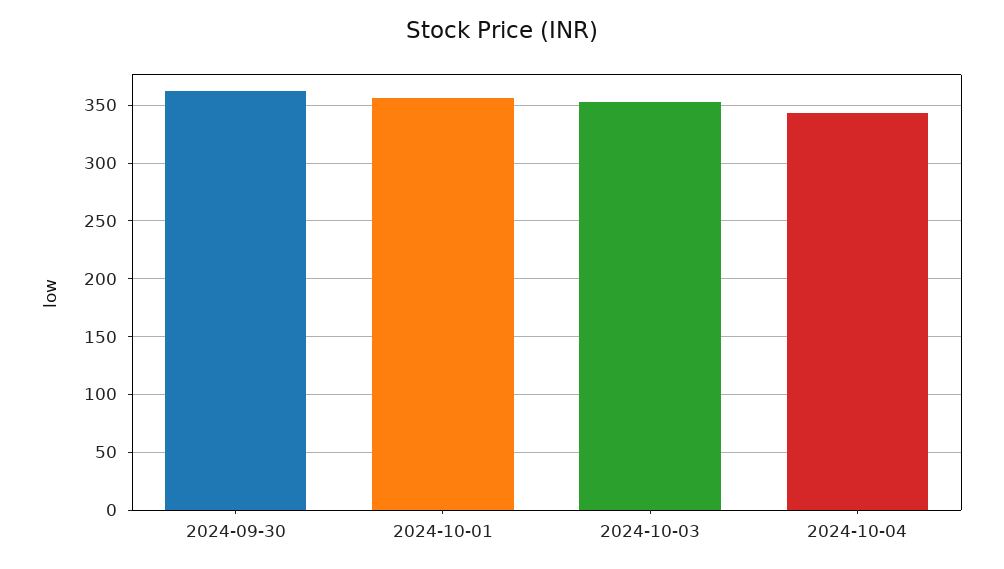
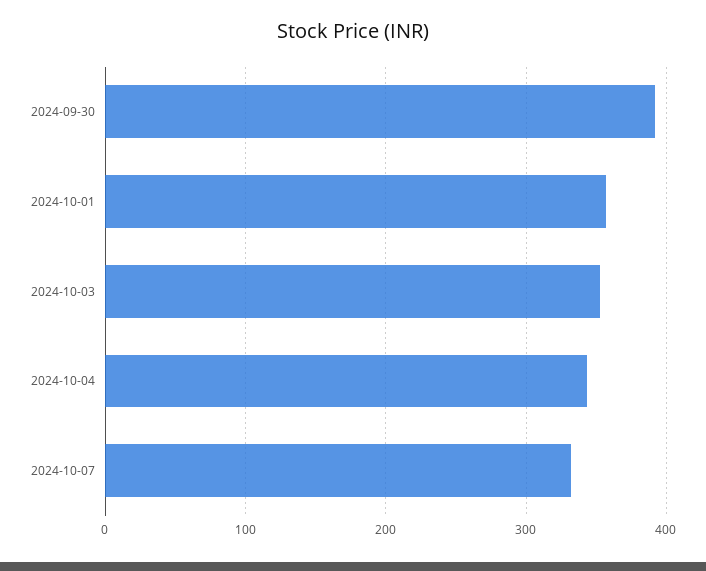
2024-09-30: 360 -> 390
2024-10-07: none -> 330

